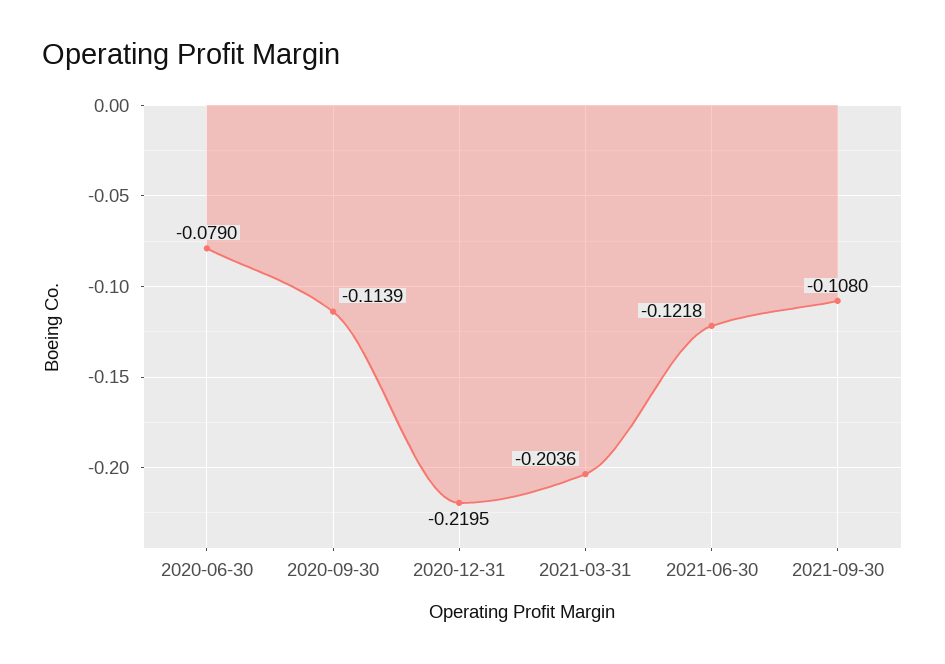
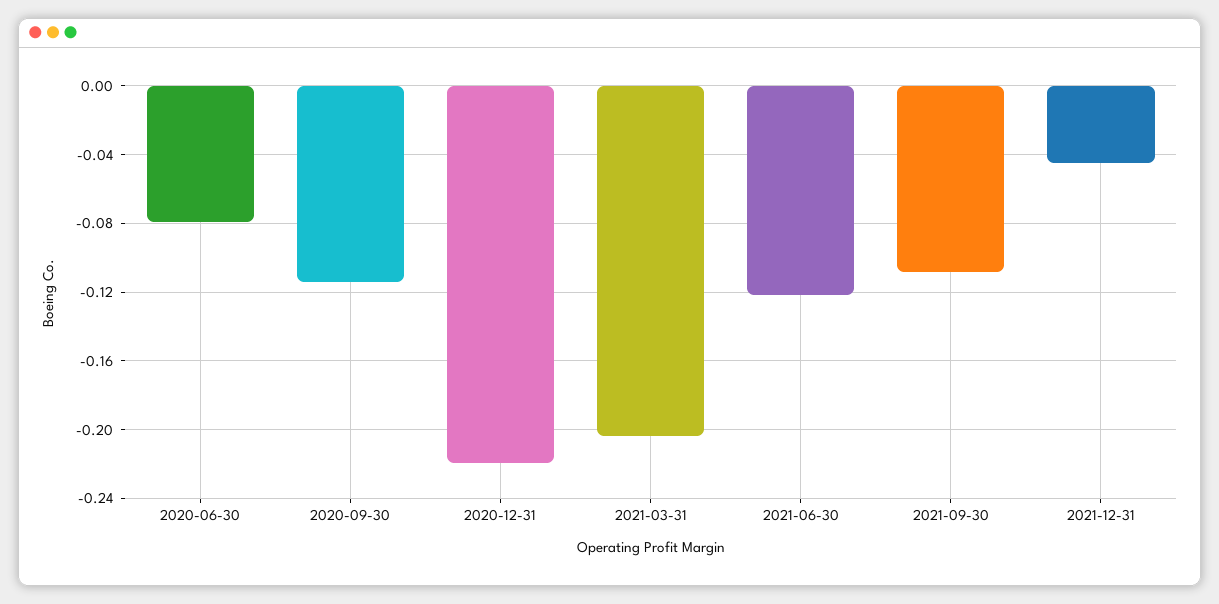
2021-12-31: none -> -0.045

